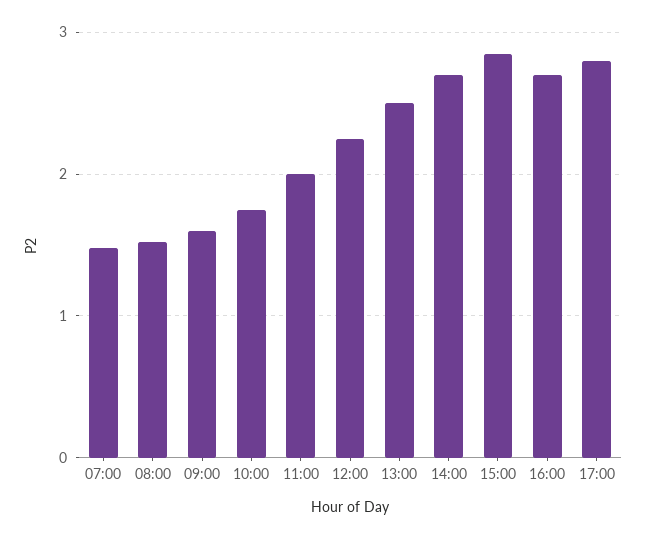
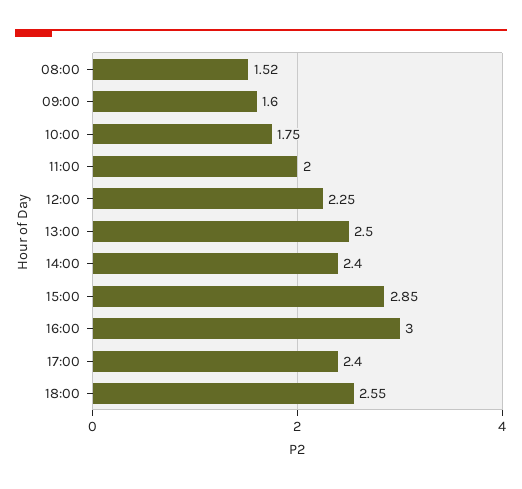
07:00: 1.5 -> none
14:00: 2.7 -> 2.4
16:00: 2.7 -> 3
17:00: 2.8 -> 2.4
18:00: none -> 2.55

